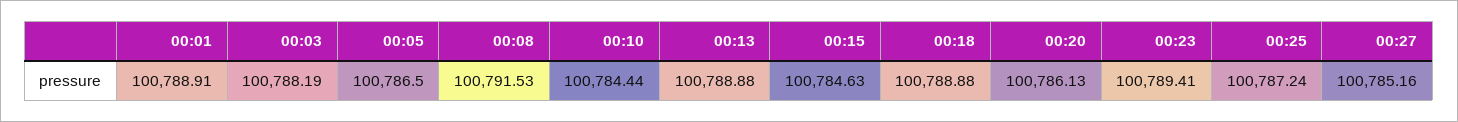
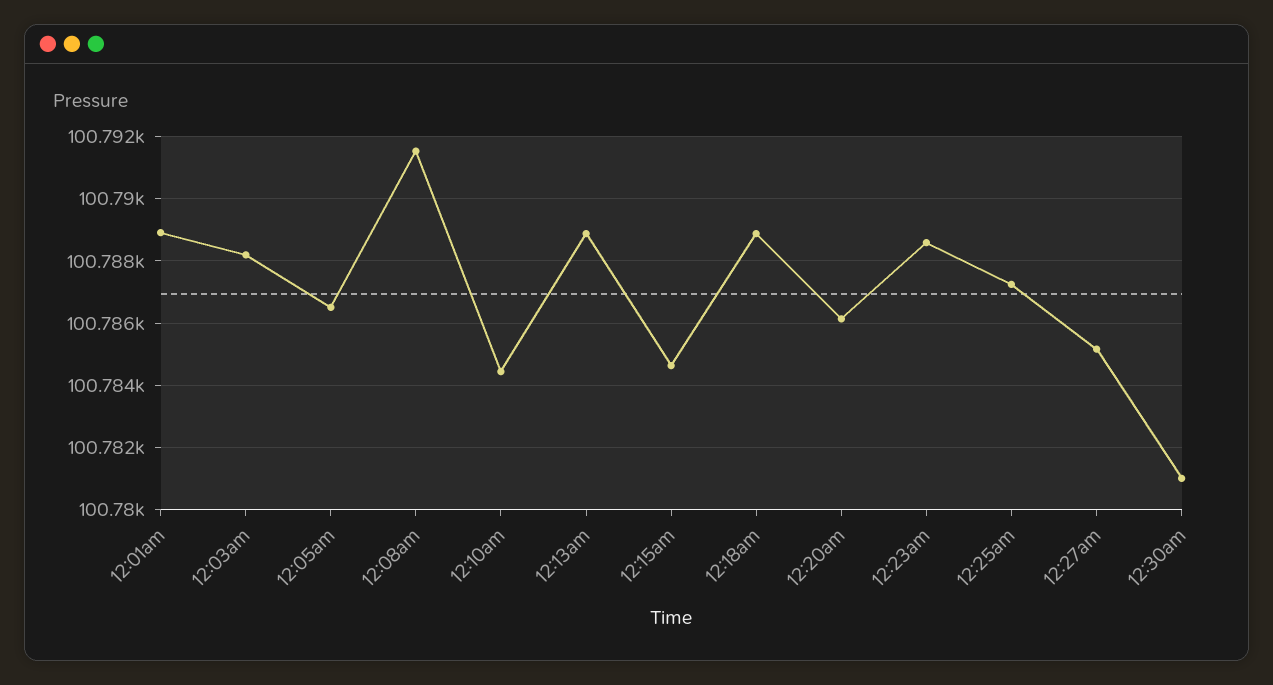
00:23: 100789.41 -> 100788.6
12:30am: none -> 100781

